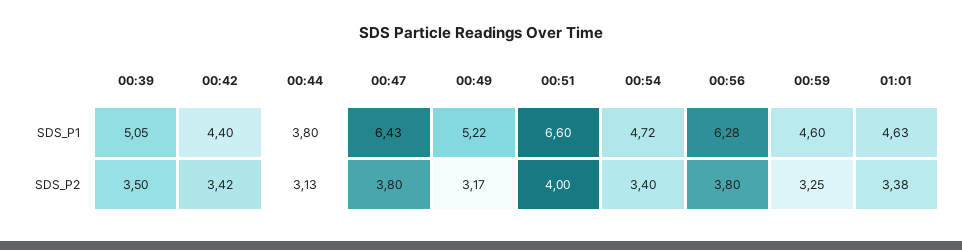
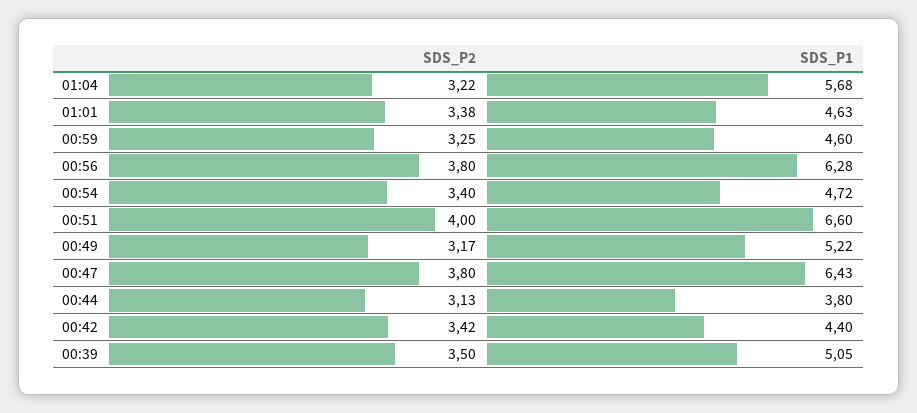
01:04, SDS_P2: none -> 3.22
01:04, SDS_P1: none -> 5.68

